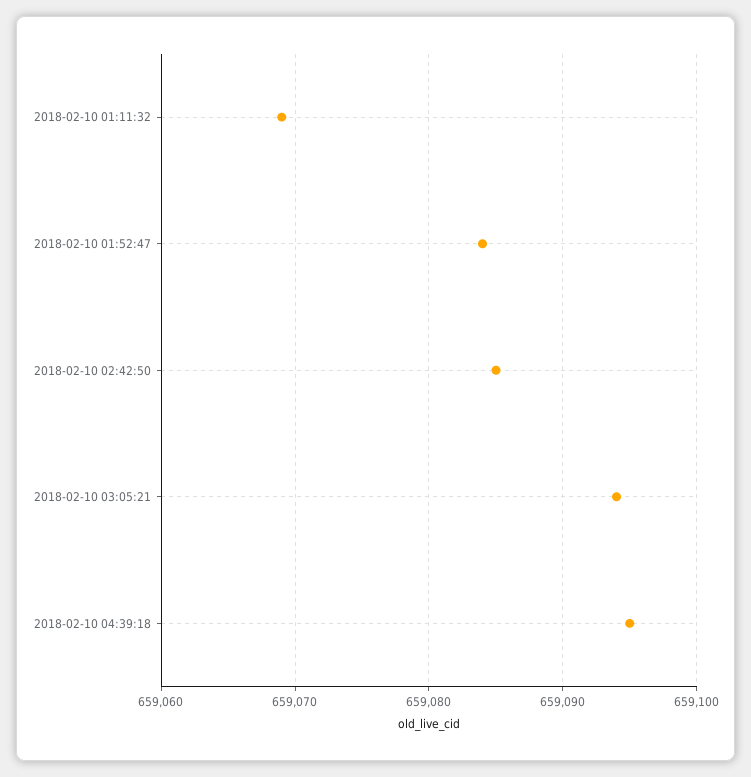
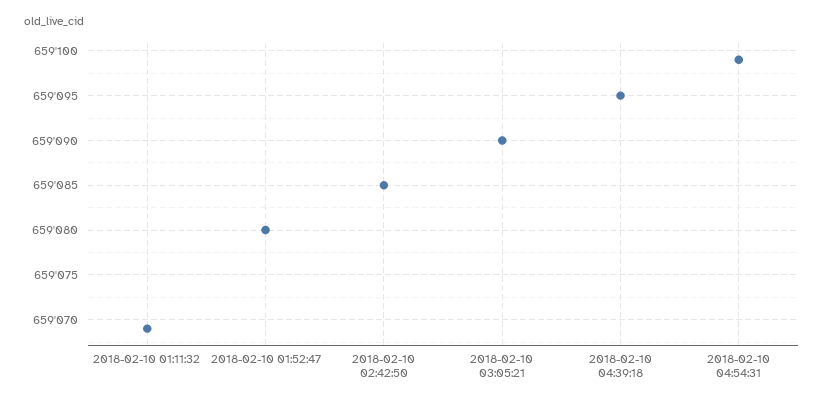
2018-02-10 01:52:47: 659084 -> 659080
2018-02-10 03:05:21: 659094 -> 659090
2018-02-10 04:54:31: none -> 659099

